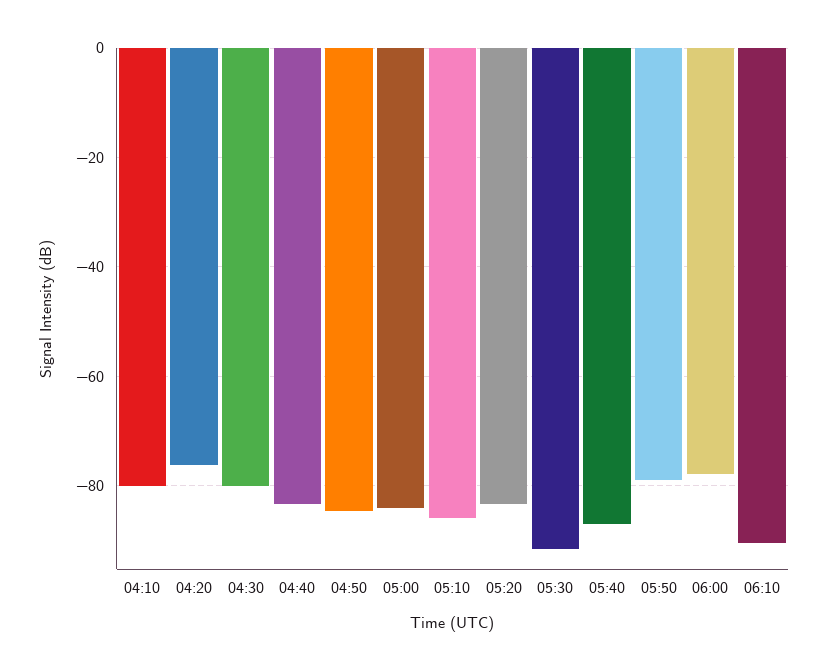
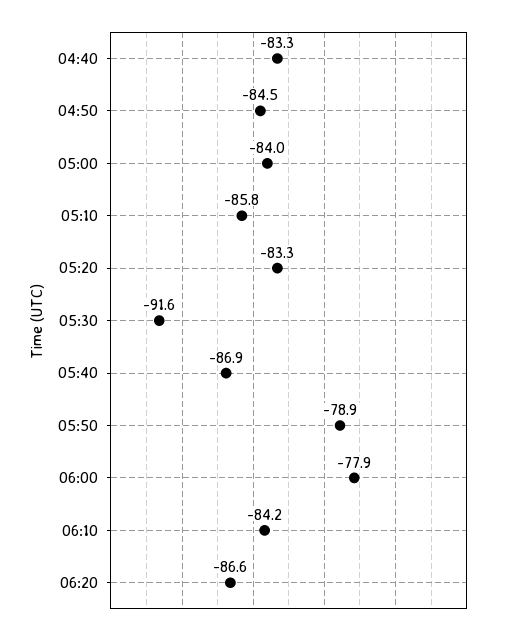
04:10: -80 -> none
04:20: -76 -> none
04:30: -80 -> none
06:10: -90 -> -84.2
06:20: none -> -86.6

